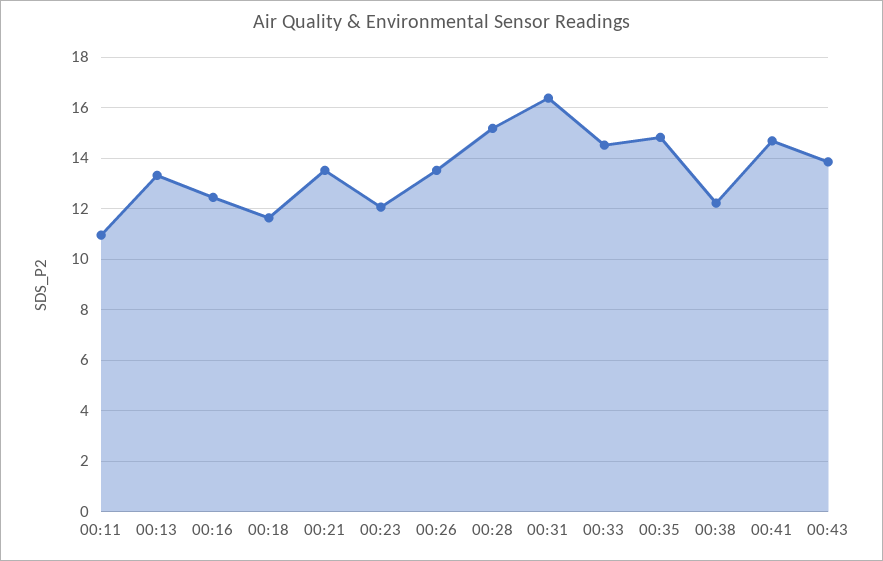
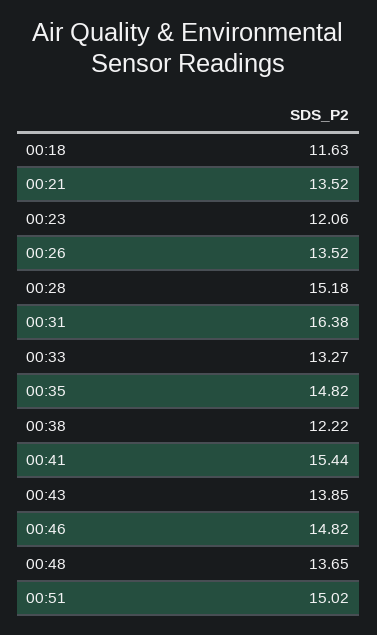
00:11: 11 -> none
00:13: 13.25 -> none
00:16: 12.5 -> none
00:33: 14.5 -> 13.27
00:41: 14.75 -> 15.44
00:46: none -> 14.82
00:48: none -> 13.65
00:51: none -> 15.02

